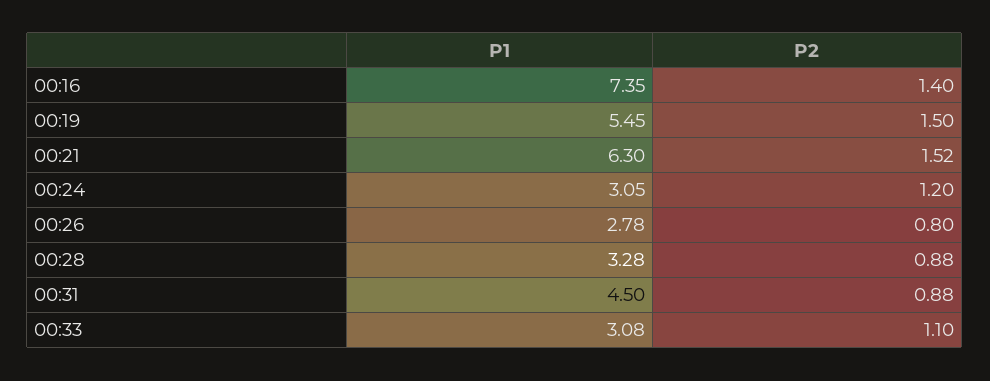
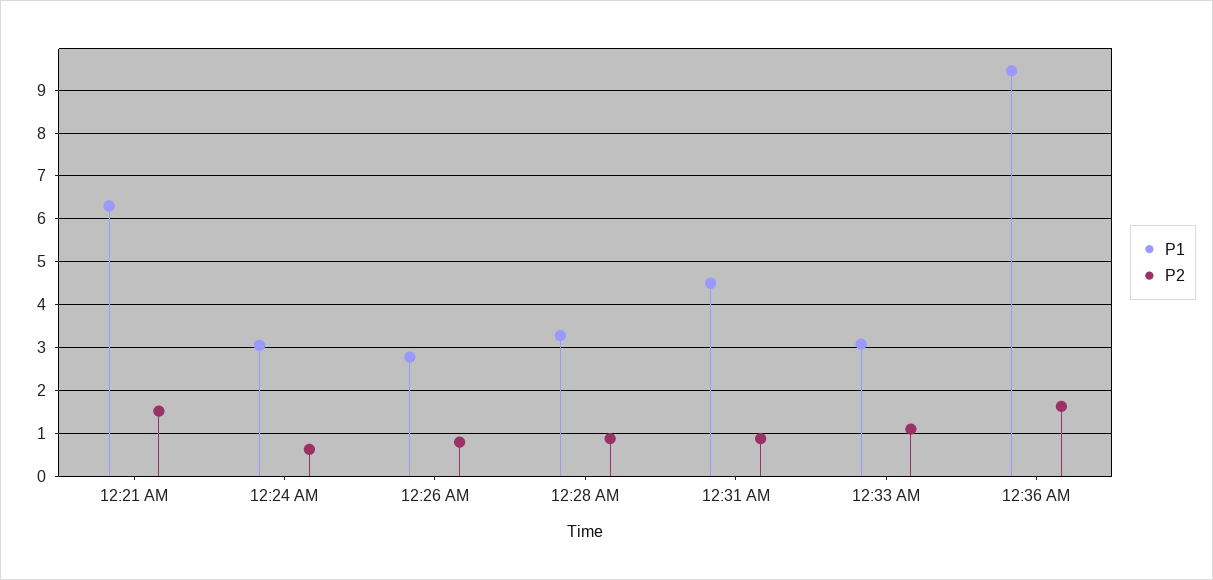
P1, 00:16: 7.35 -> none
P2, 00:16: 1.4 -> none
P1, 00:19: 5.45 -> none
P2, 00:19: 1.5 -> none
P2, 00:24: 1.2 -> 0.6
P1, 12:36 AM: none -> 9.4
P2, 12:36 AM: none -> 1.6

